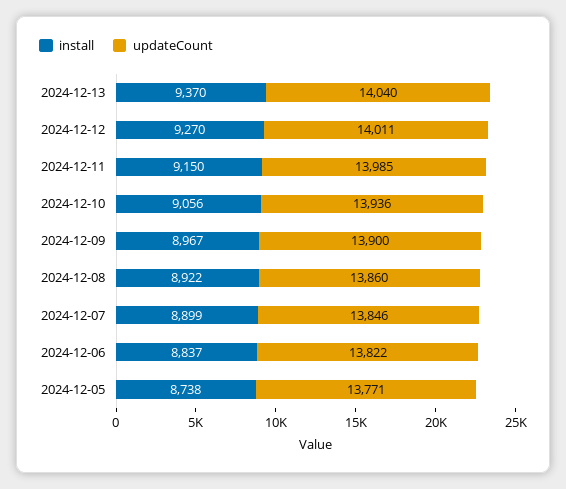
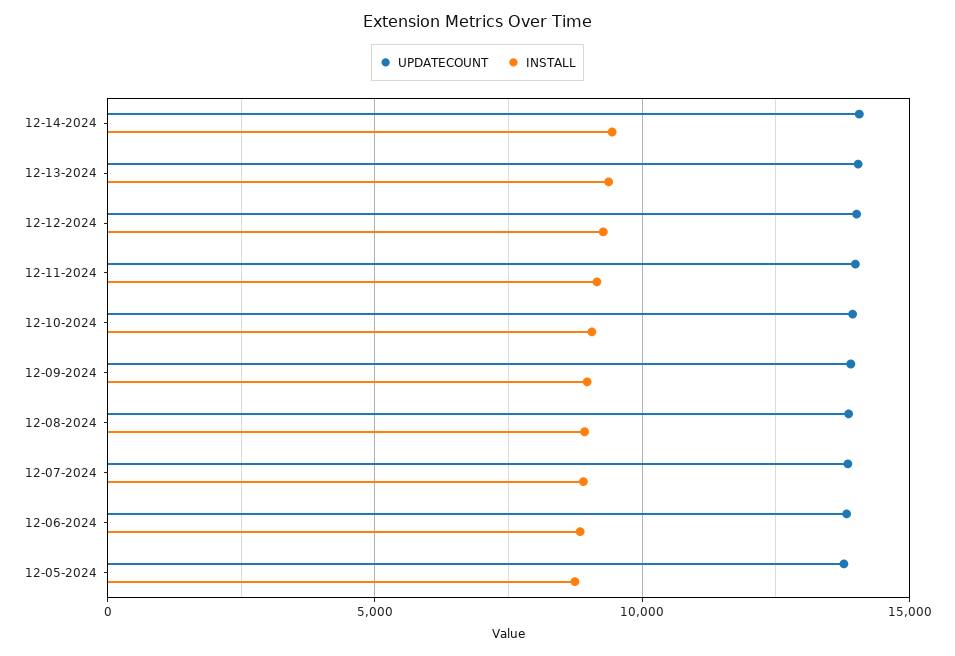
updateCount, 12-14-2024: none -> 14000
install, 12-14-2024: none -> 9500

